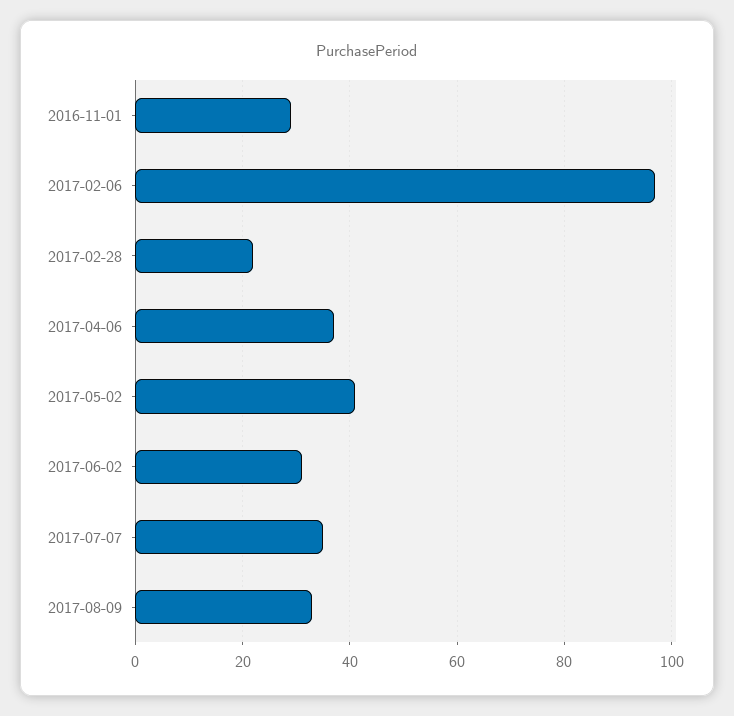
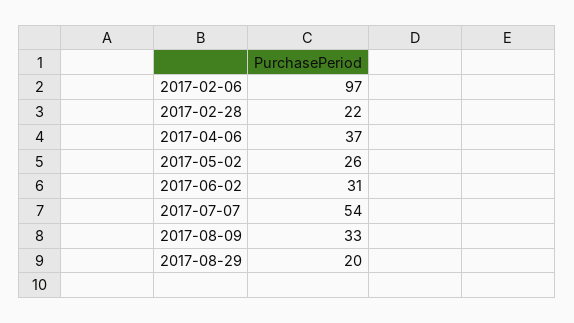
2016-11-01: 30 -> none
2017-05-02: 40 -> 26
2017-07-07: 35 -> 54
2017-08-29: none -> 20

